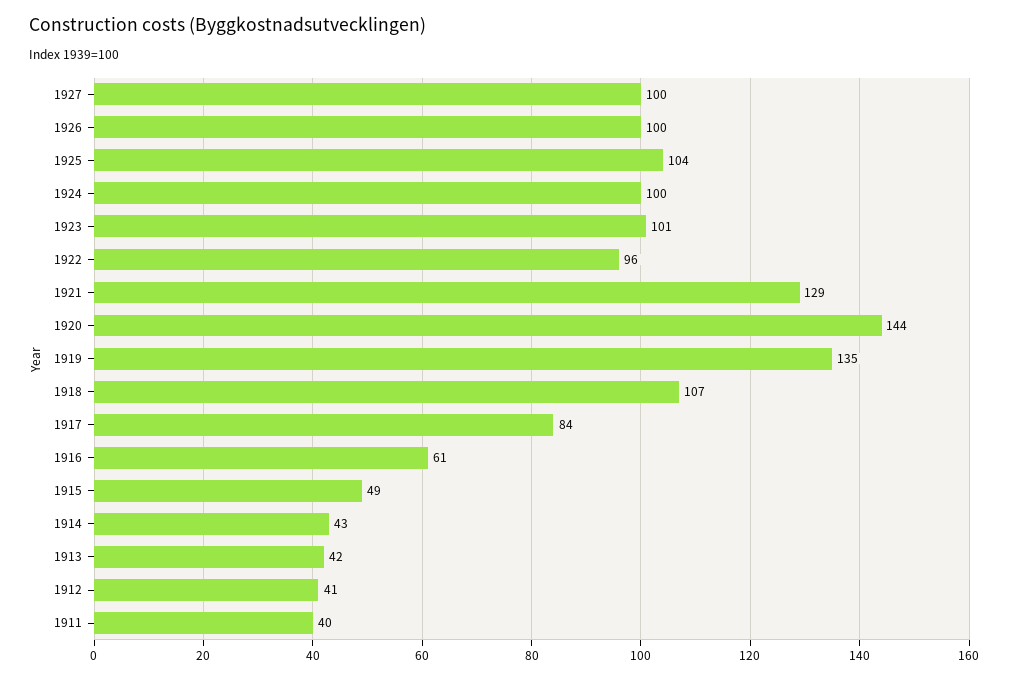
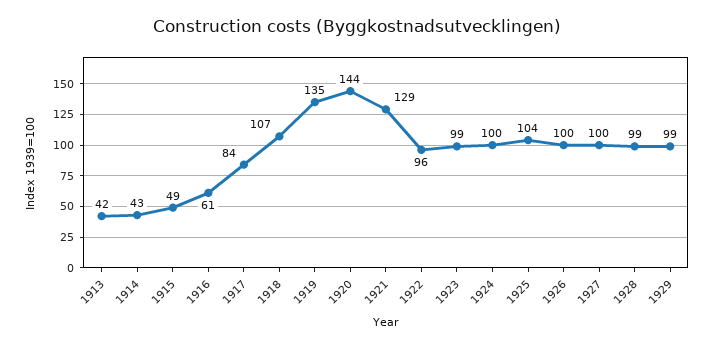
1923: 101 -> 99
1912: 41 -> none
1911: 40 -> none
1928: none -> 99
1929: none -> 99

